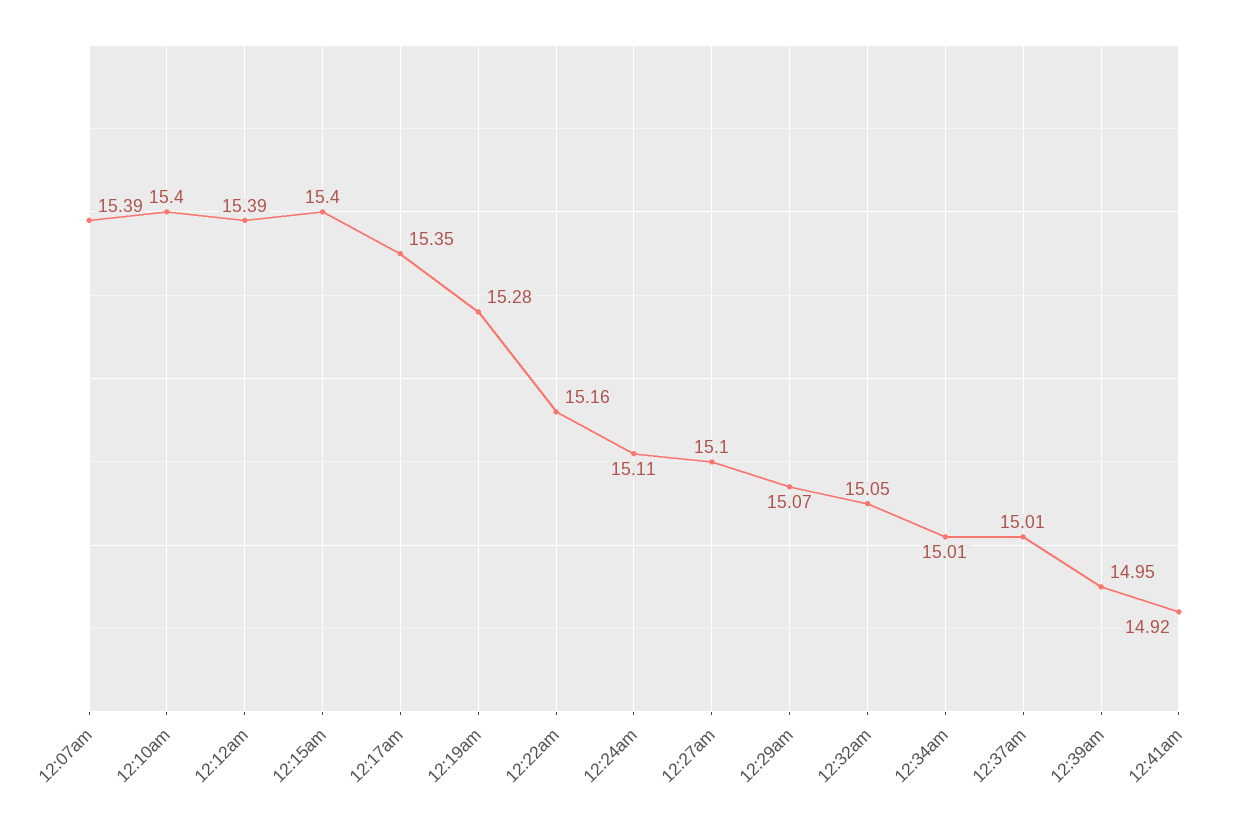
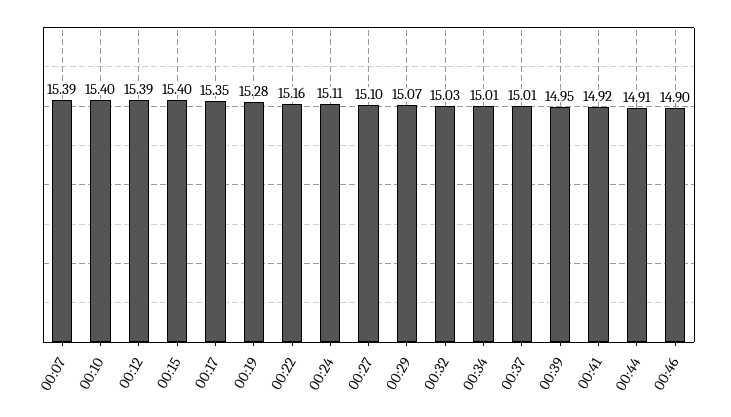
12:32am: 15.05 -> 15.03
00:44: none -> 14.91
00:46: none -> 14.9

